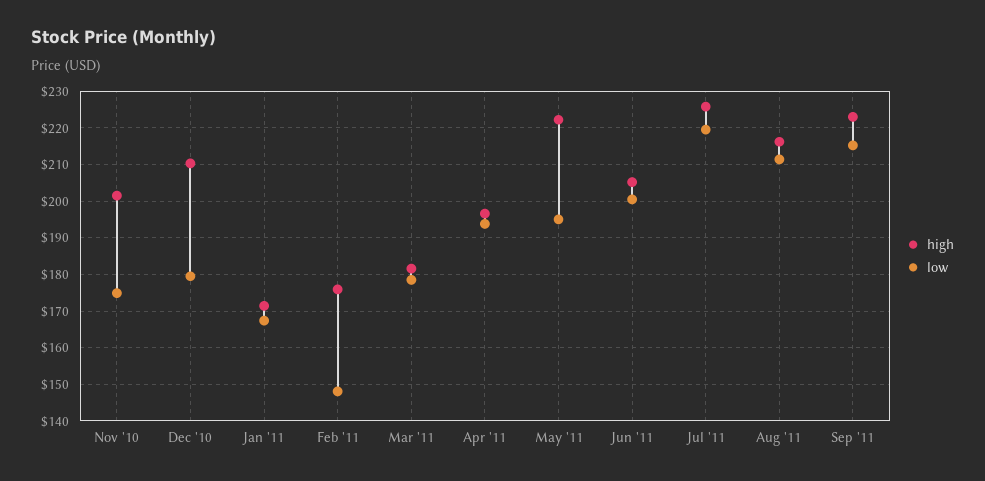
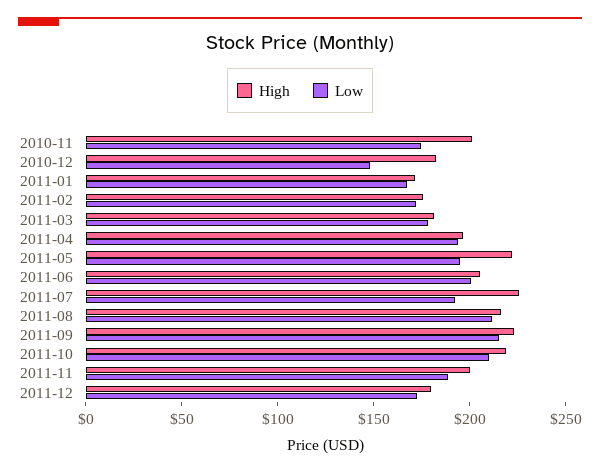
high, Dec '10: 210 -> 180
low, Dec '10: 180 -> 150
low, Feb '11: 148 -> 170
low, Jul '11: 220 -> 190
high, 2011-10: none -> 220
low, 2011-10: none -> 210
high, 2011-11: none -> 200
low, 2011-11: none -> 190
high, 2011-12: none -> 180
low, 2011-12: none -> 170

